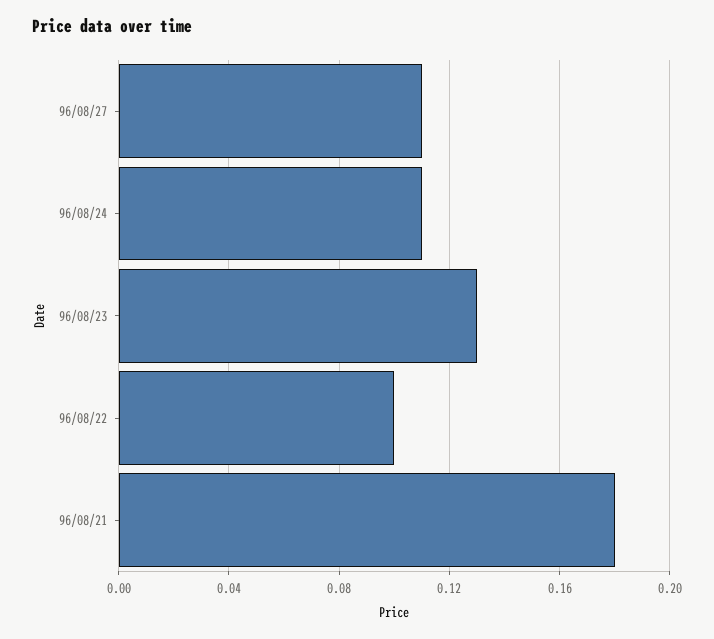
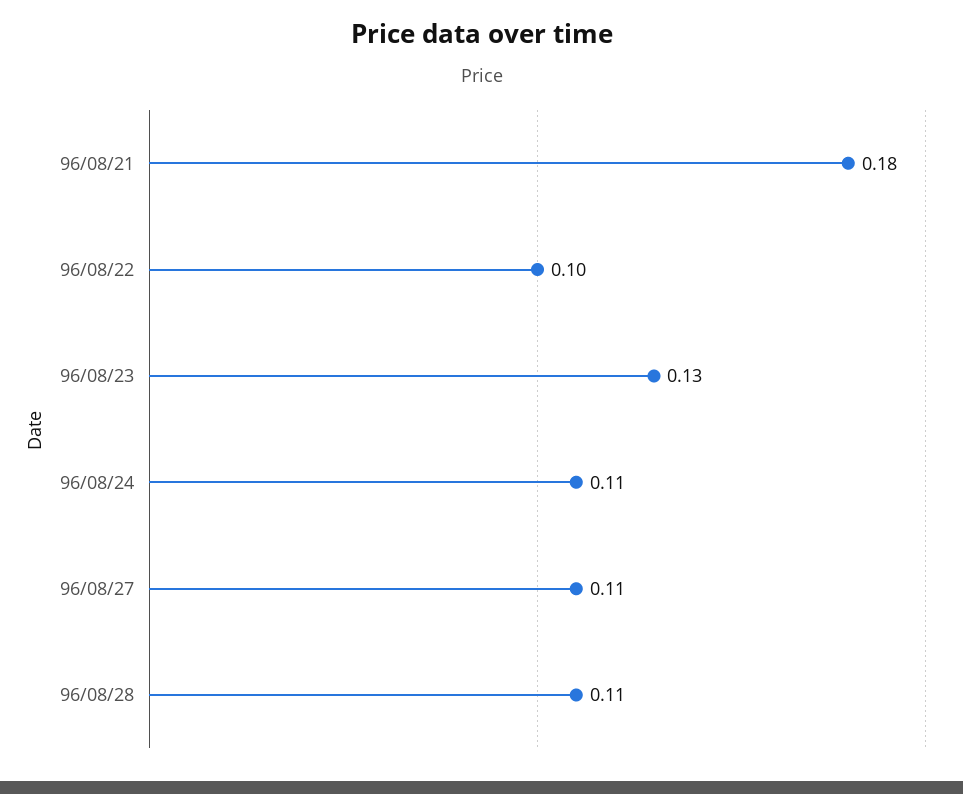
96/08/28: none -> 0.11

